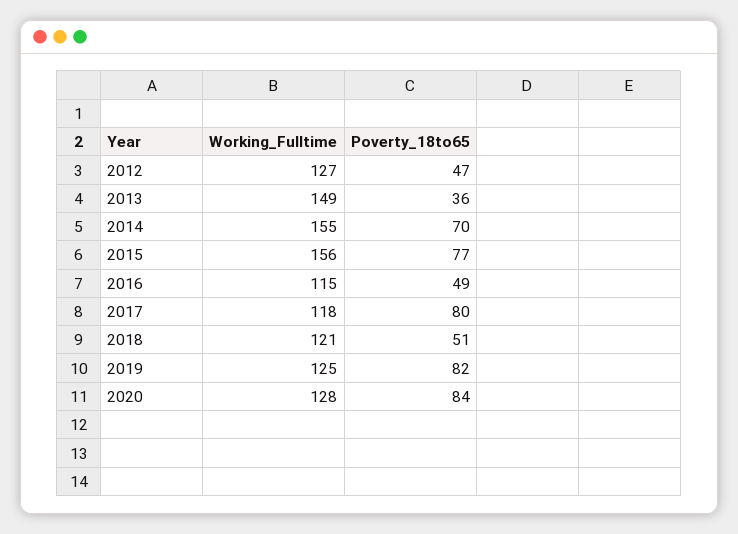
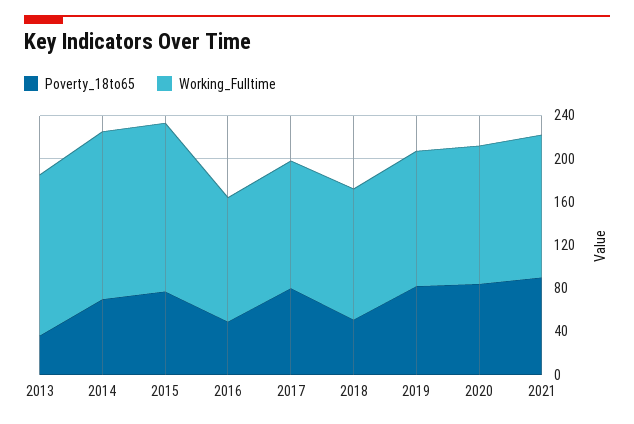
Working_Fulltime, 2012: 127 -> none
Poverty_18to65, 2012: 47 -> none
Poverty_18to65, 2021: none -> 90
Working_Fulltime, 2021: none -> 130

